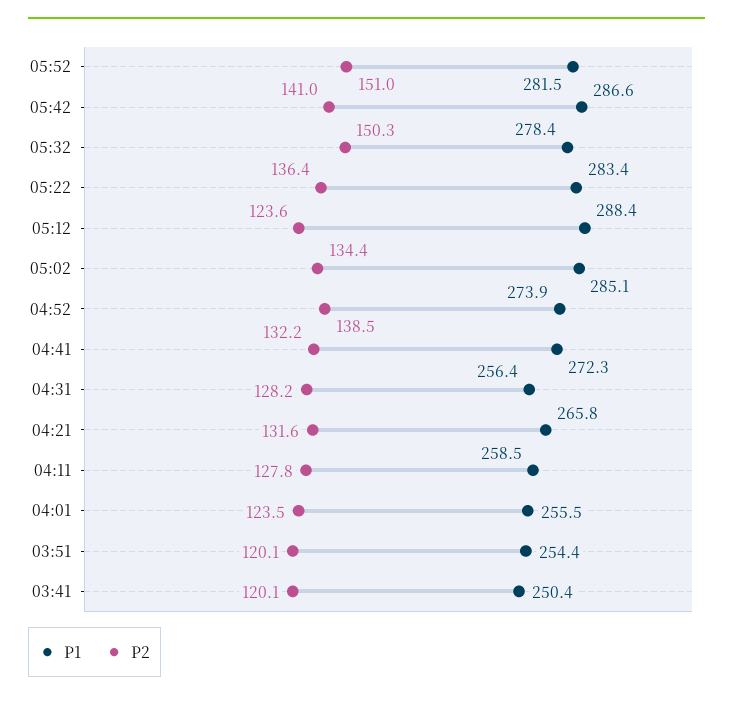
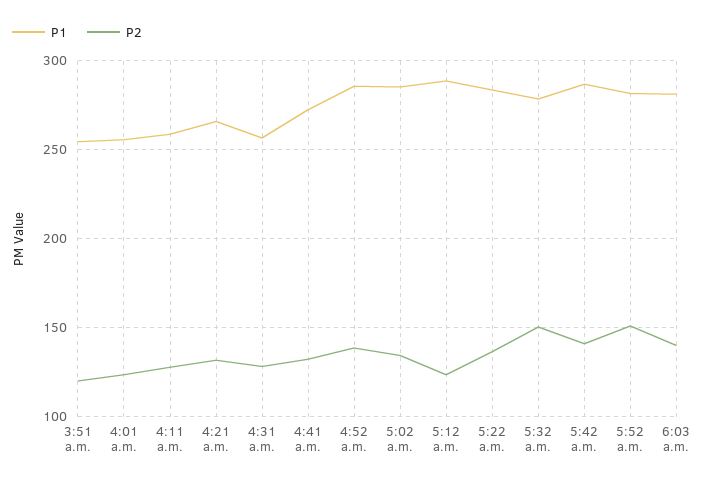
P1, 04:52: 273.9 -> 285
P1, 03:41: 250.4 -> none
P2, 03:41: 120.1 -> none
P1, 6:03 a.m.: none -> 280
P2, 6:03 a.m.: none -> 140

